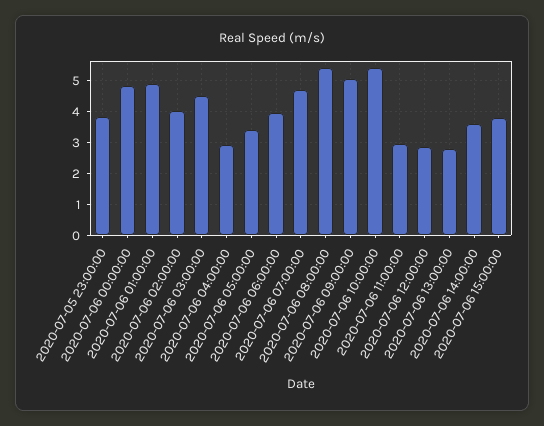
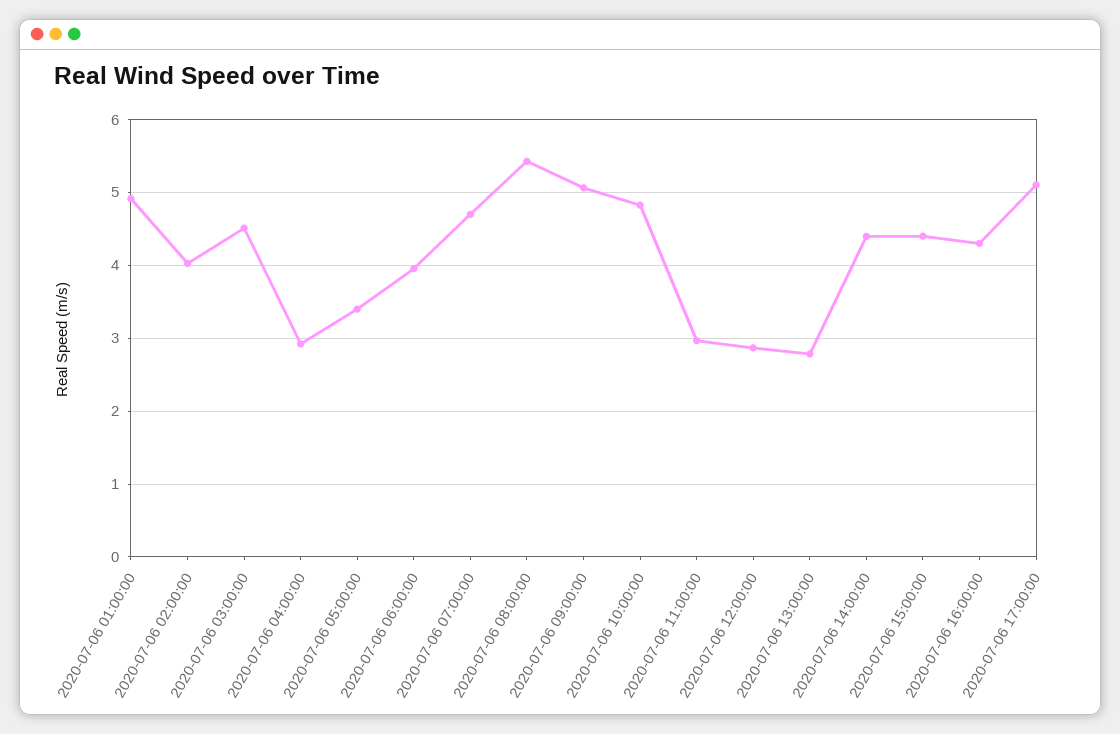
2020-07-05 23:00:00: 3.8 -> none
2020-07-06 00:00:00: 4.8 -> none
2020-07-06 10:00:00: 5.4 -> 4.8
2020-07-06 14:00:00: 3.6 -> 4.4
2020-07-06 15:00:00: 3.8 -> 4.4
2020-07-06 16:00:00: none -> 4.3
2020-07-06 17:00:00: none -> 5.1

